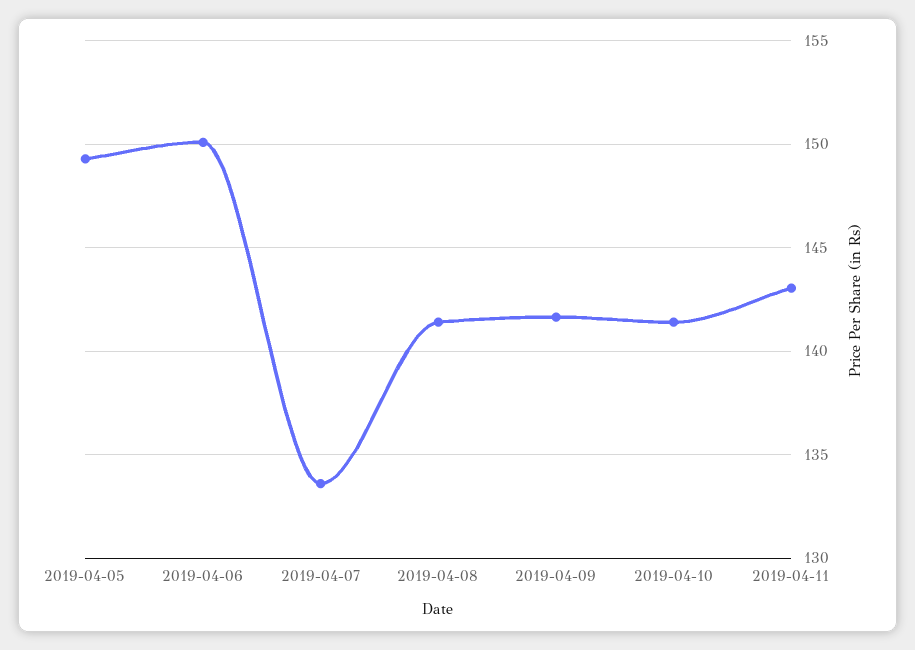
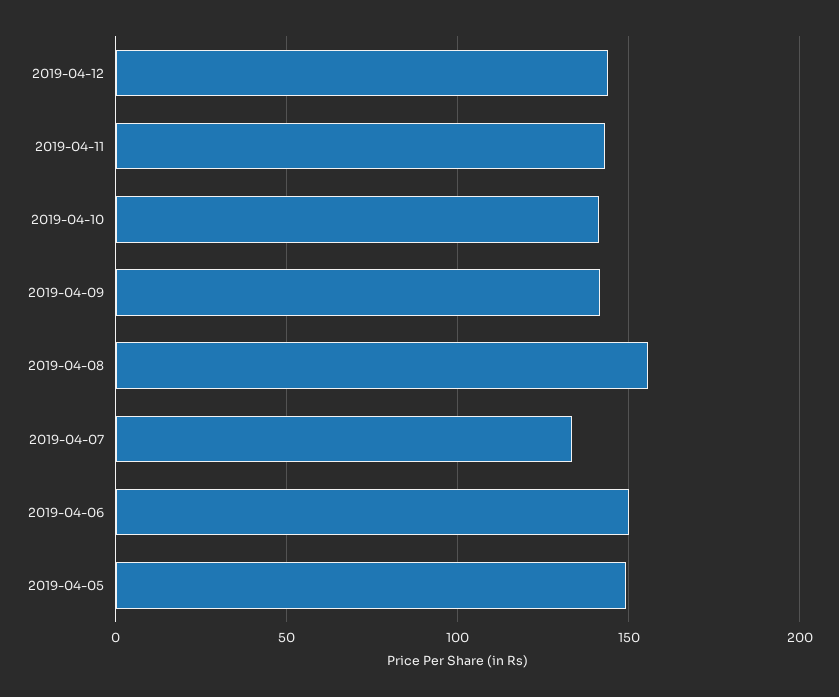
2019-04-08: 141.5 -> 155
2019-04-12: none -> 145

